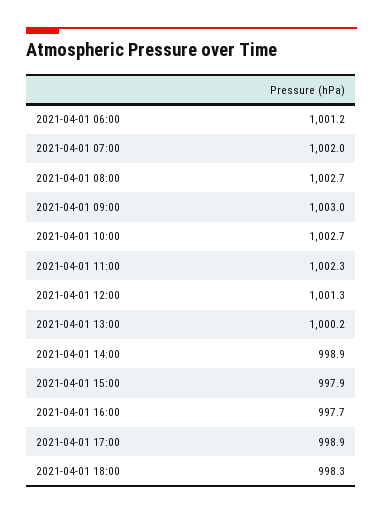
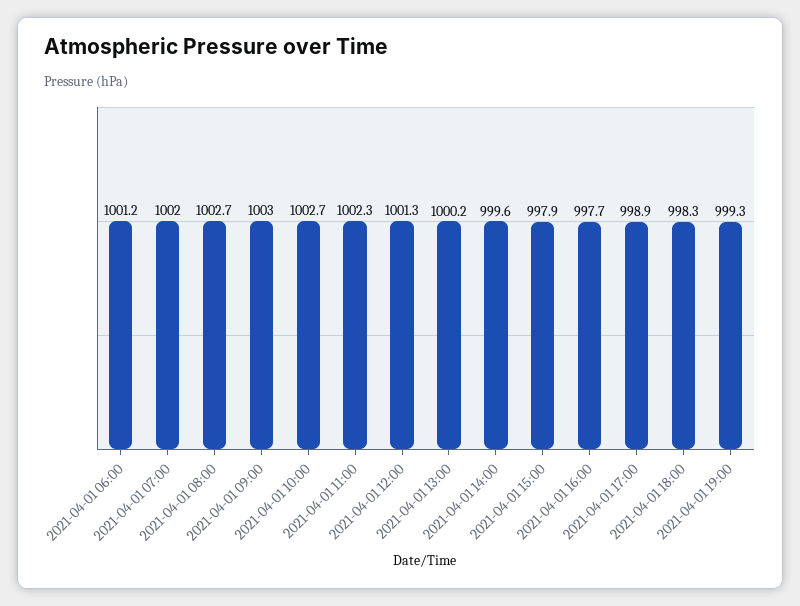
2021-04-01 14:00: 998.9 -> 999.6
2021-04-01 19:00: none -> 999.3

